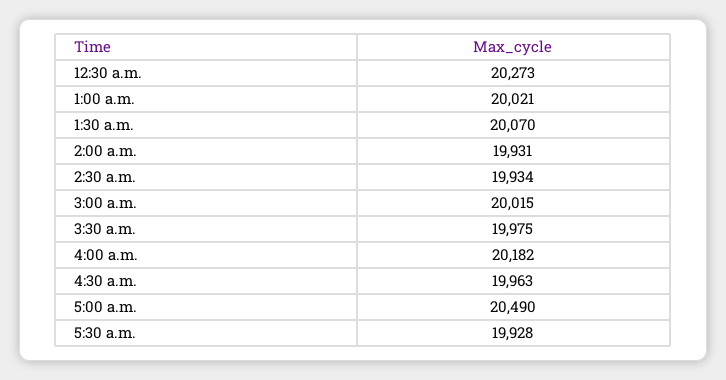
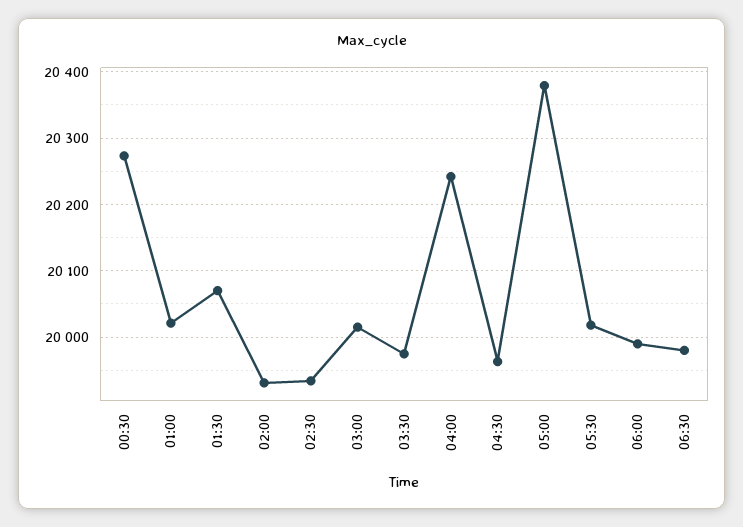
4:00 a.m.: 20182 -> 20240
5:00 a.m.: 20490 -> 20380
5:30 a.m.: 19928 -> 20020
06:00: none -> 19990
06:30: none -> 19980

